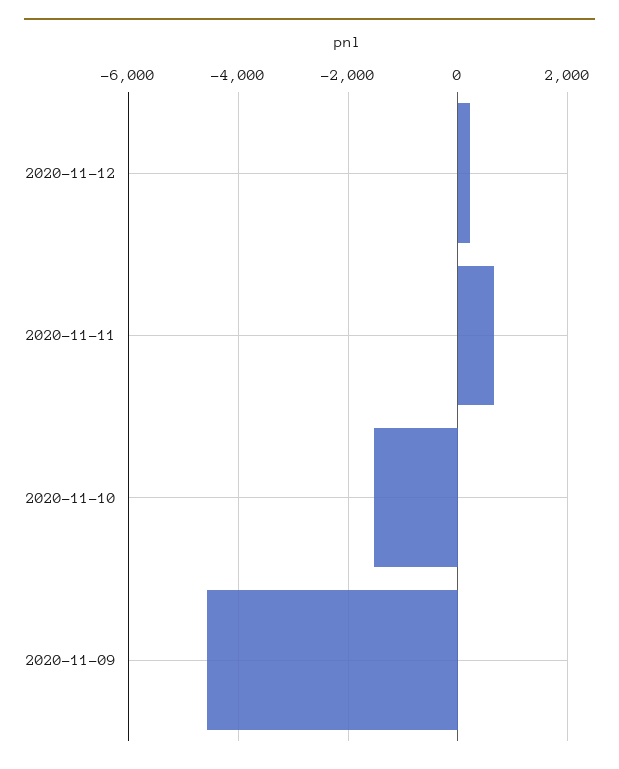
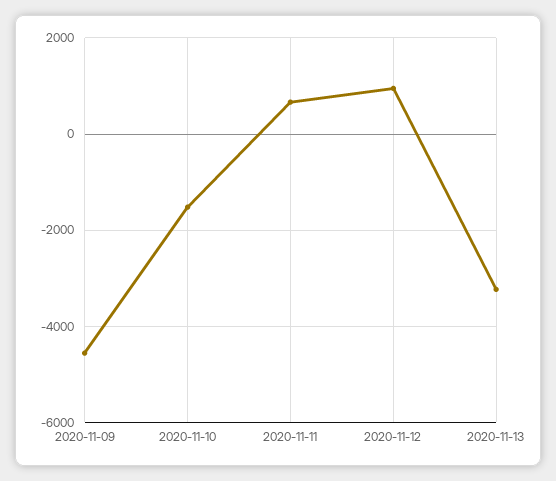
2020-11-12: 200 -> 1000
2020-11-13: none -> -3200

